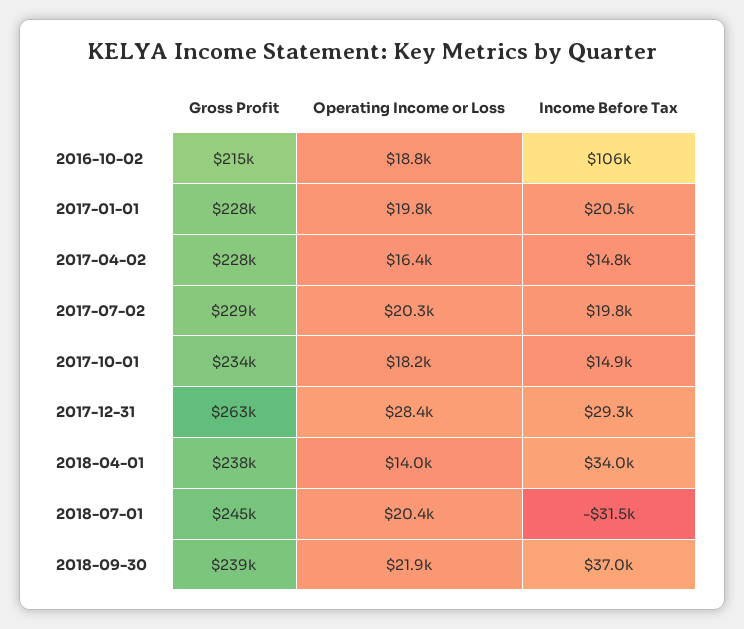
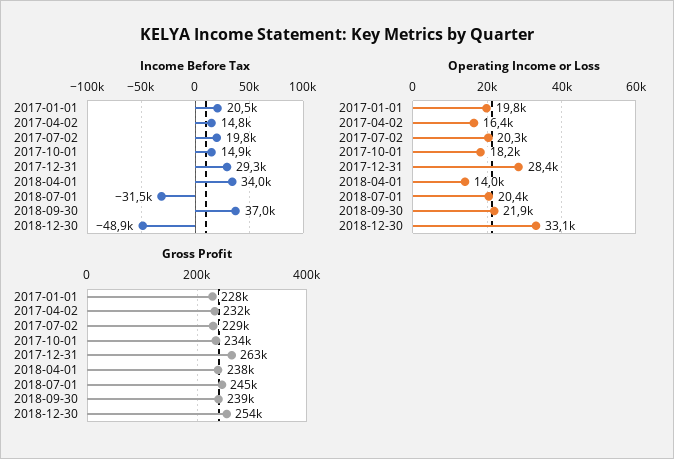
Gross Profit, 2016-10-02: 215000 -> none
Operating Income or Loss, 2016-10-02: 18800 -> none
Income Before Tax, 2016-10-02: 106000 -> none
Gross Profit, 2017-04-02: 228000 -> 232000
Income Before Tax, 2018-12-30: none -> -48900
Operating Income or Loss, 2018-12-30: none -> 33100
Gross Profit, 2018-12-30: none -> 254000

